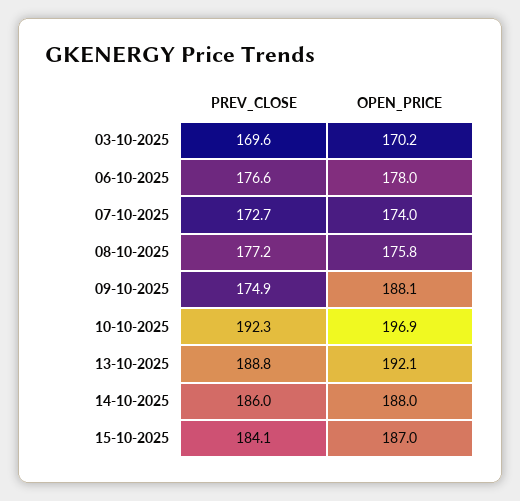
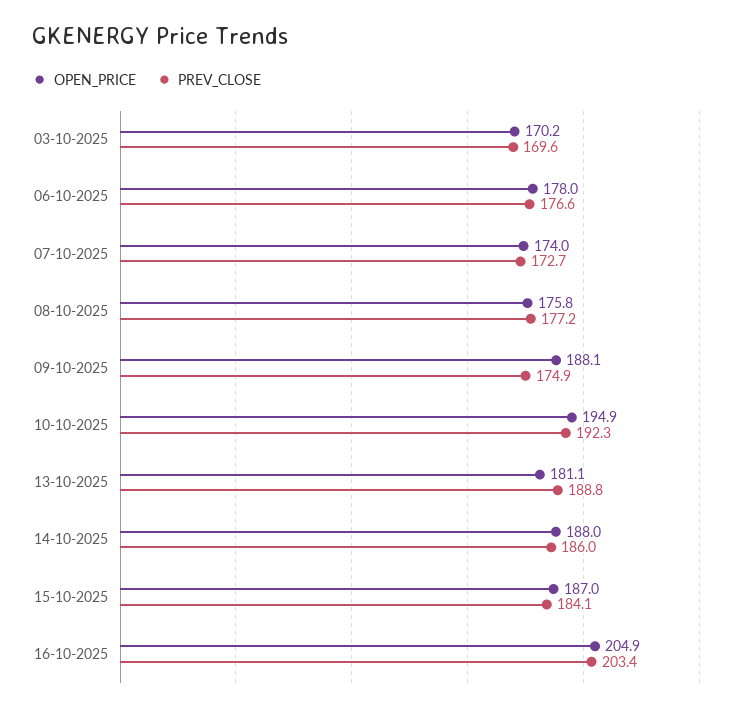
OPEN_PRICE, 10-10-2025: 196.9 -> 194.9
OPEN_PRICE, 13-10-2025: 192.1 -> 181.1
OPEN_PRICE, 16-10-2025: none -> 204.9
PREV_CLOSE, 16-10-2025: none -> 203.4

